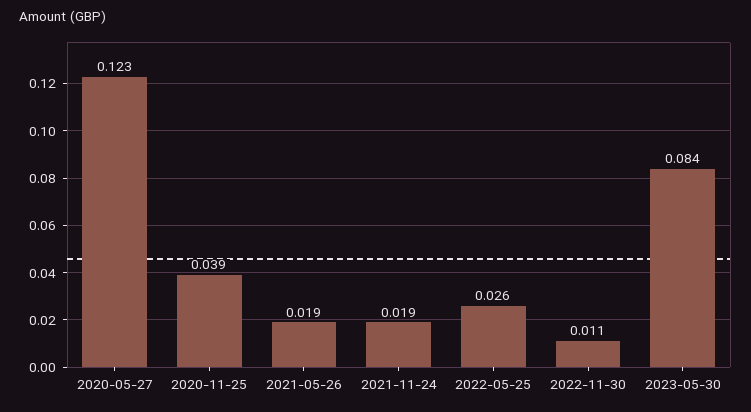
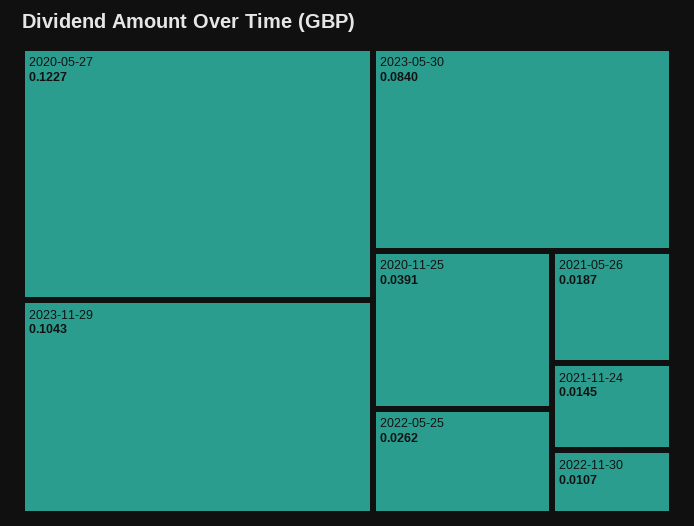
2021-11-24: 0.019 -> 0.0145
2023-11-29: none -> 0.1043

